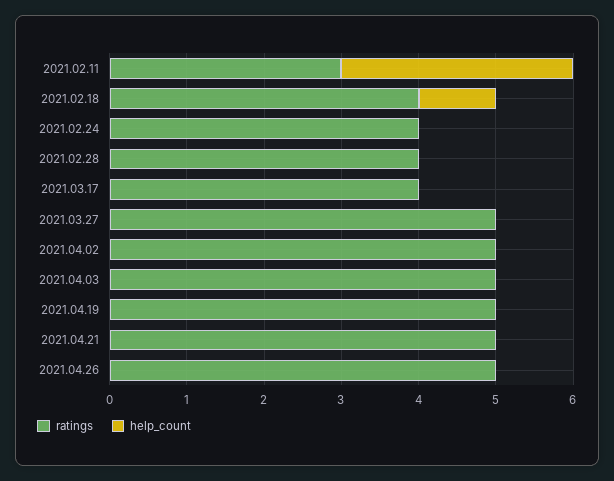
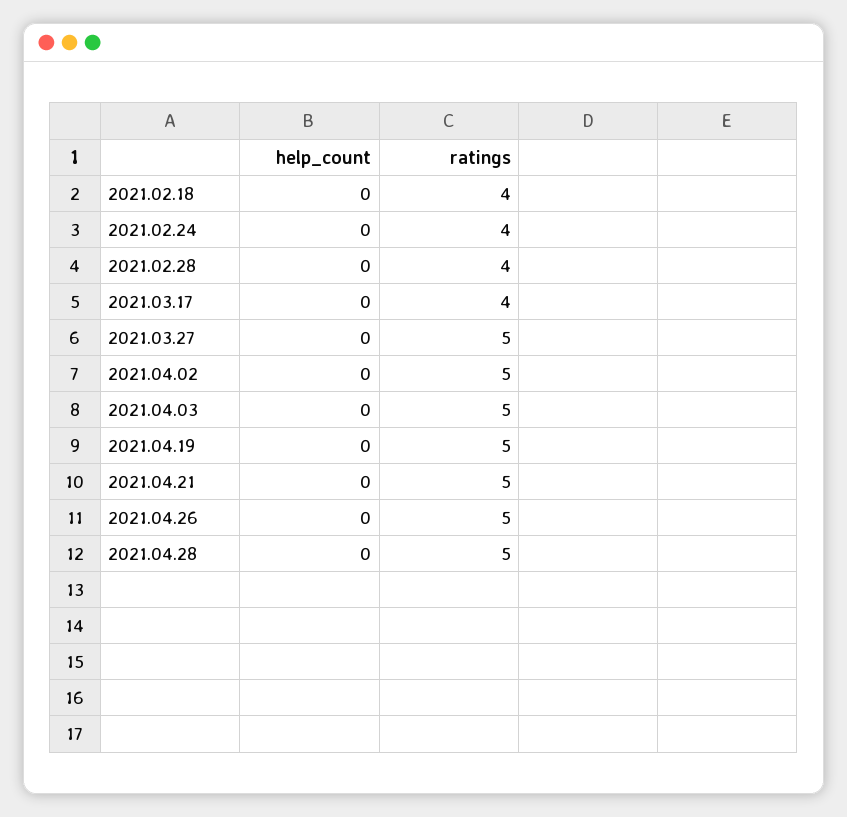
ratings, 2021.02.11: 3 -> none
help_count, 2021.02.11: 3 -> none
help_count, 2021.02.18: 1 -> 0
help_count, 2021.04.28: none -> 0
ratings, 2021.04.28: none -> 5

